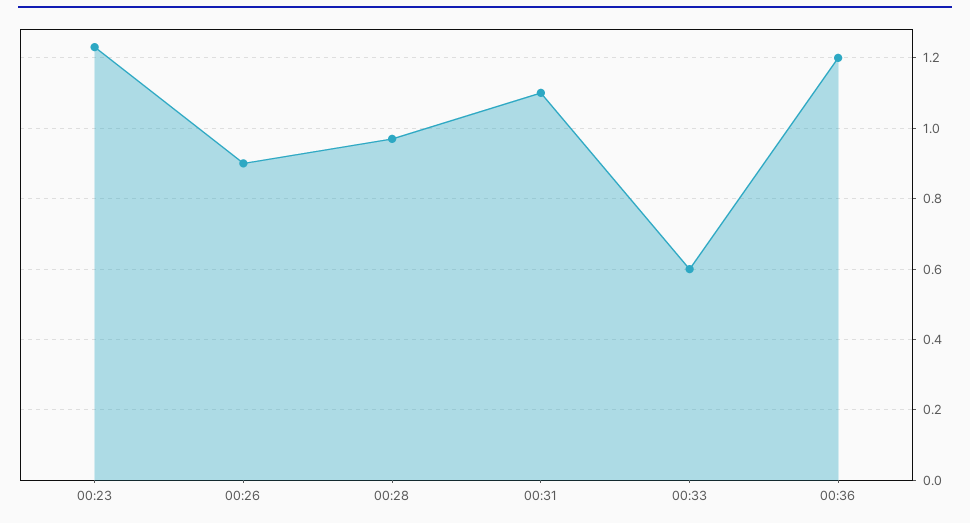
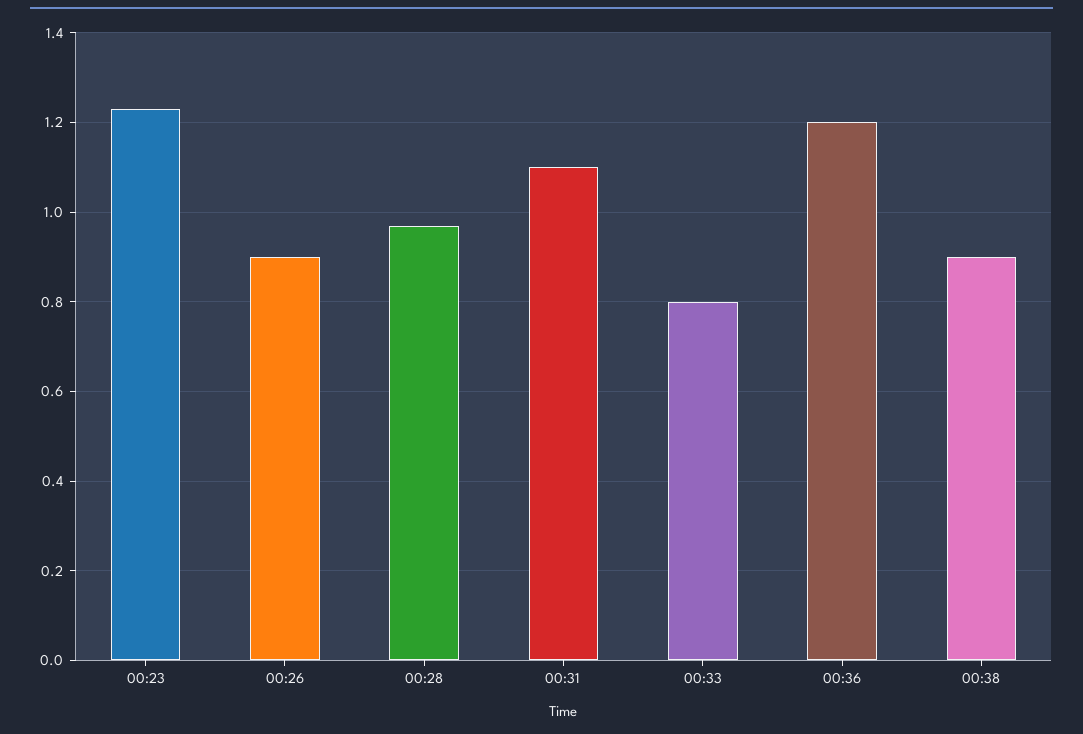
00:33: 0.6 -> 0.8
00:38: none -> 0.9

